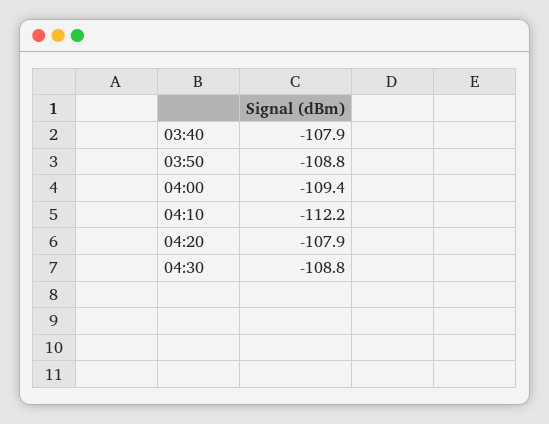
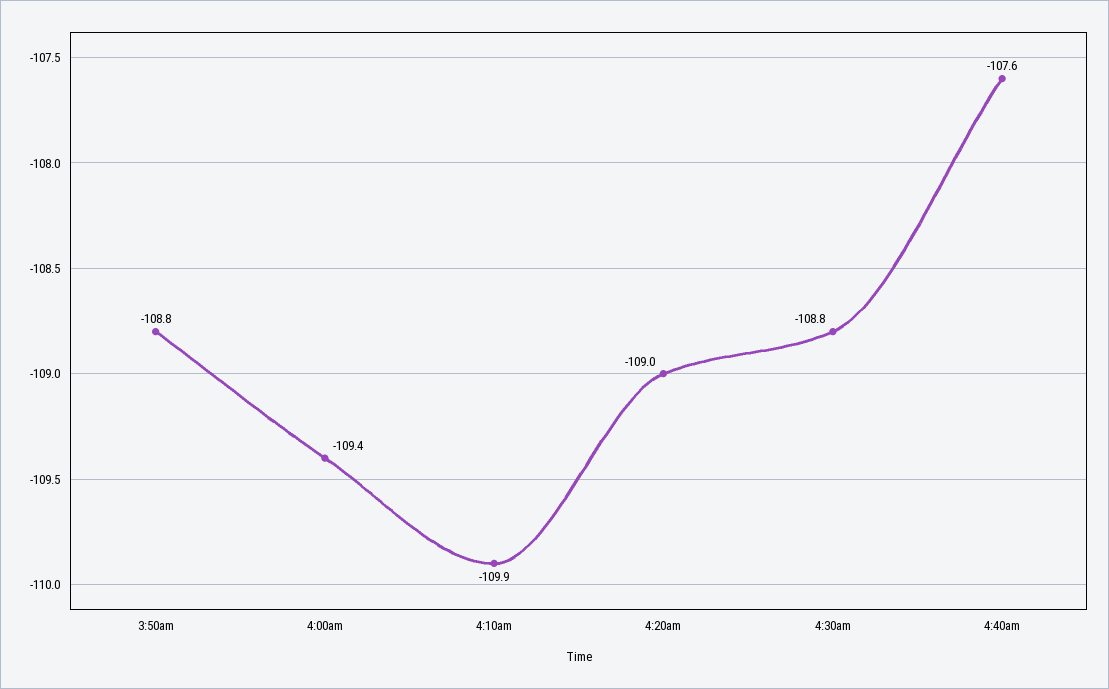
03:40: -107.9 -> none
04:10: -112.2 -> -109.9
04:20: -107.9 -> -109
4:40am: none -> -107.6

